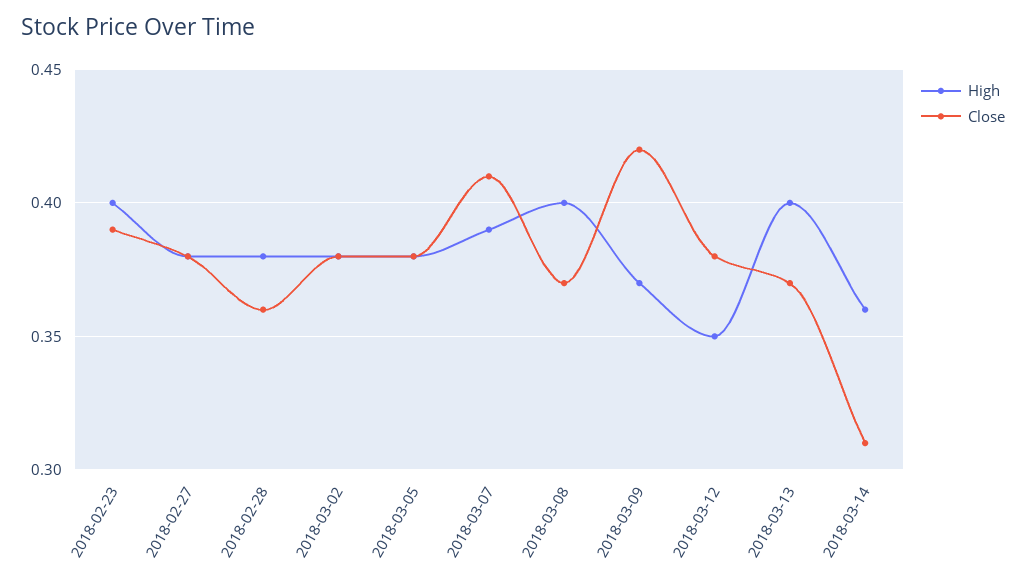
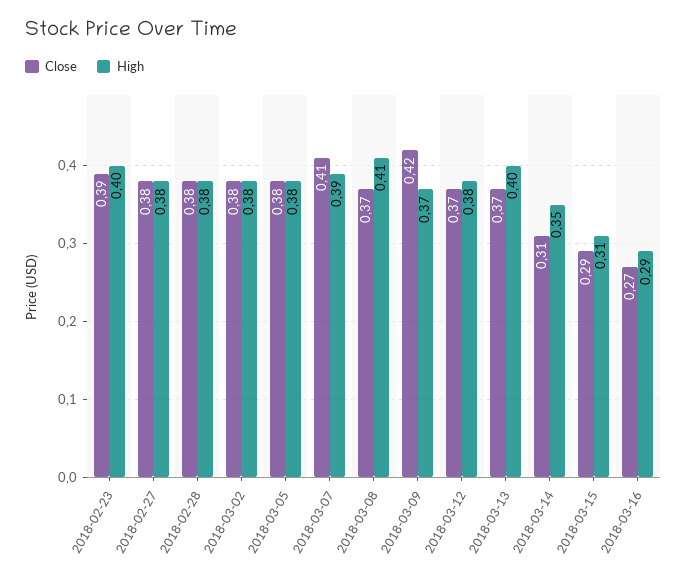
Close, 2018-02-28: 0.36 -> 0.38
High, 2018-03-08: 0.4 -> 0.41
High, 2018-03-12: 0.35 -> 0.38
Close, 2018-03-12: 0.38 -> 0.37
High, 2018-03-14: 0.36 -> 0.35
Close, 2018-03-15: none -> 0.29
High, 2018-03-15: none -> 0.31
Close, 2018-03-16: none -> 0.27
High, 2018-03-16: none -> 0.29

